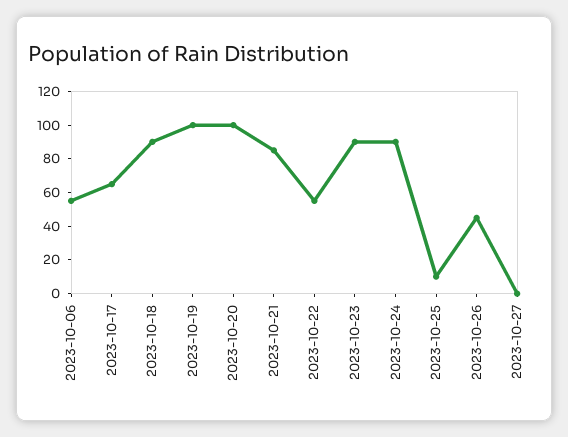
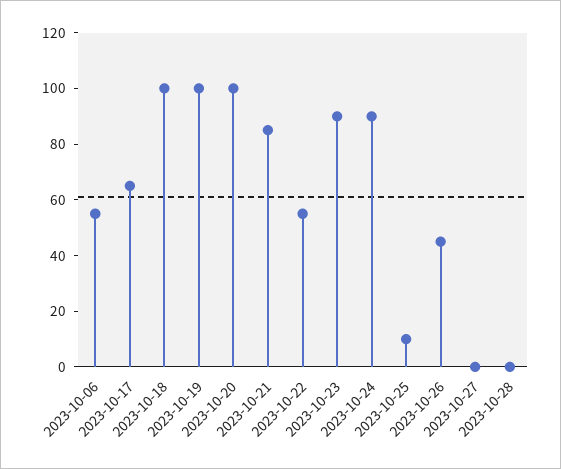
2023-10-18: 90 -> 100
2023-10-28: none -> 0

